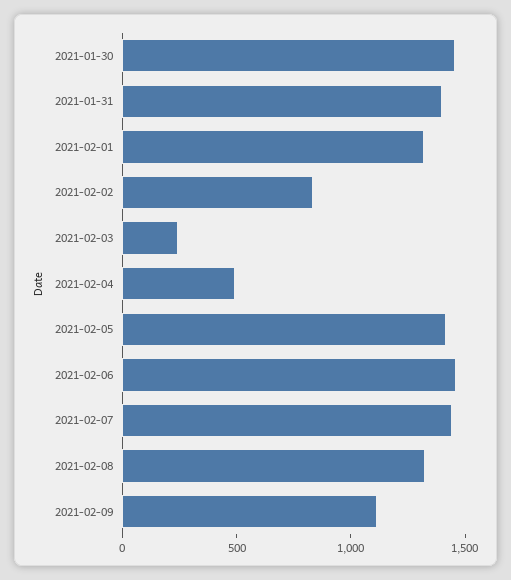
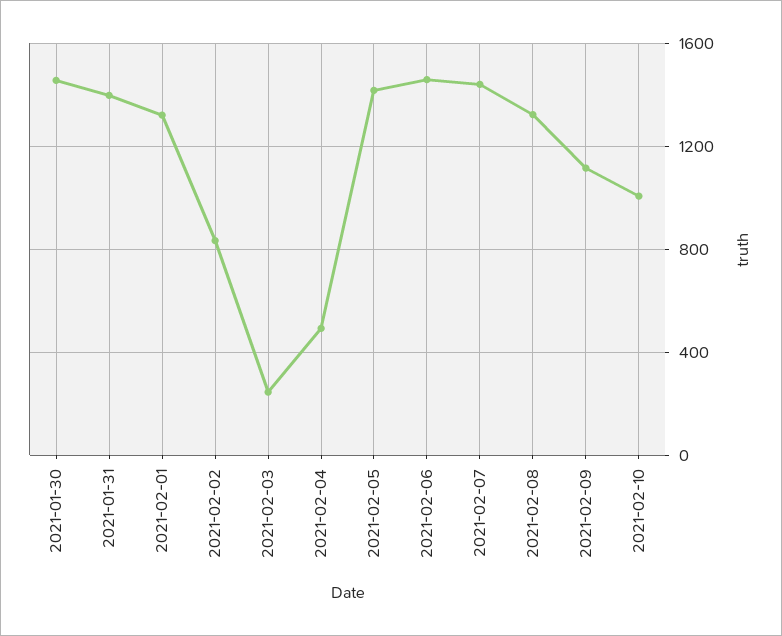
2021-02-10: none -> 1000

